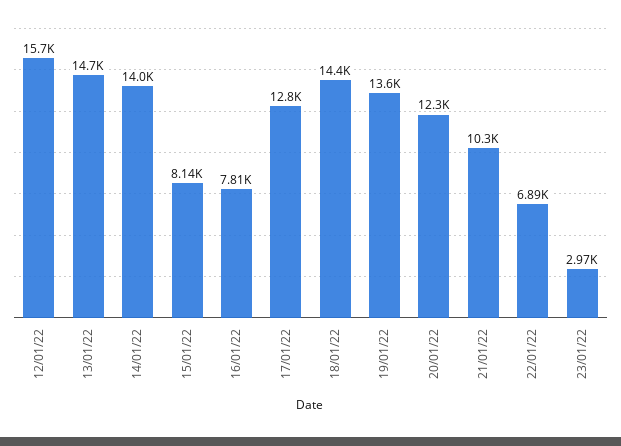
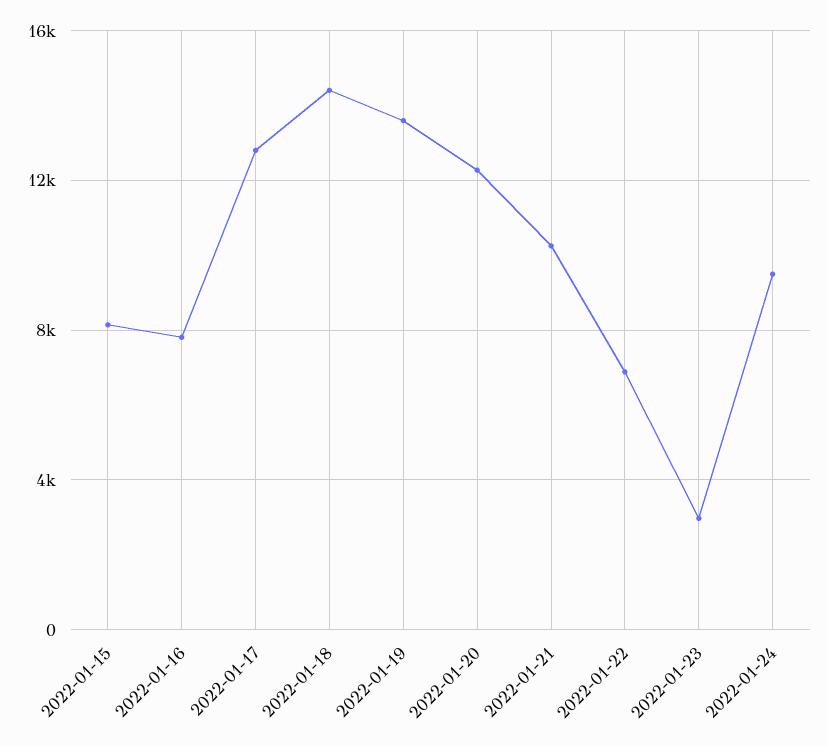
12/01/22: 15700 -> none
13/01/22: 14700 -> none
14/01/22: 14000 -> none
2022-01-24: none -> 9500

